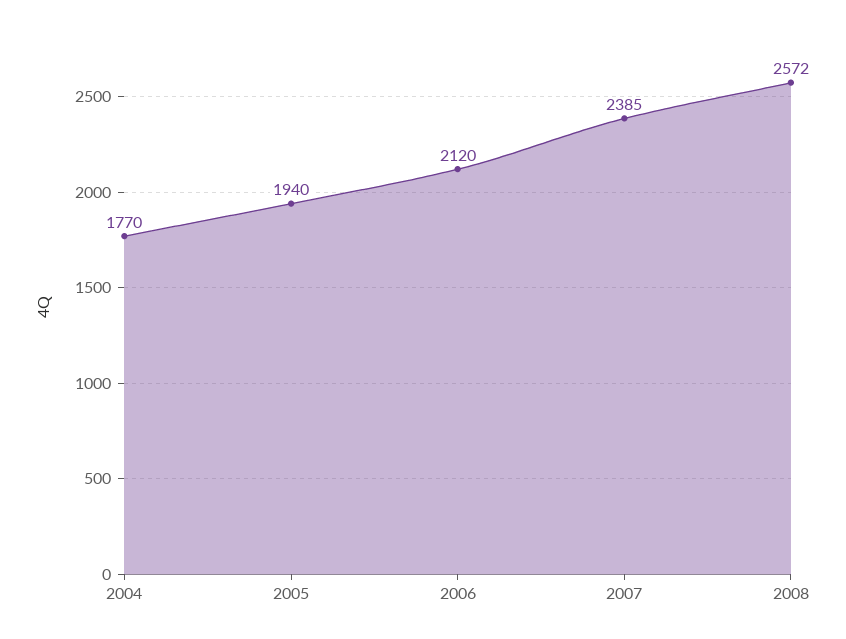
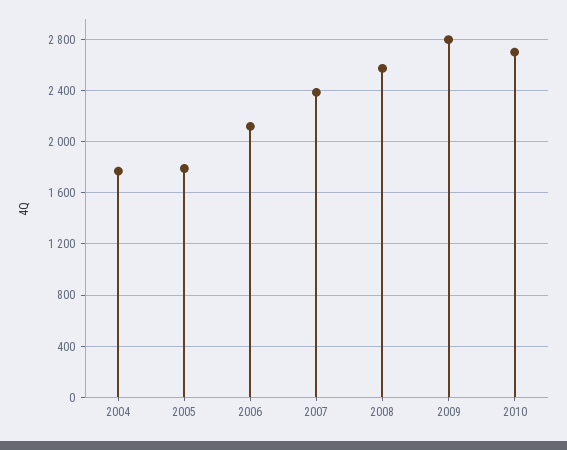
2005: 1940 -> 1800
2009: none -> 2800
2010: none -> 2700

